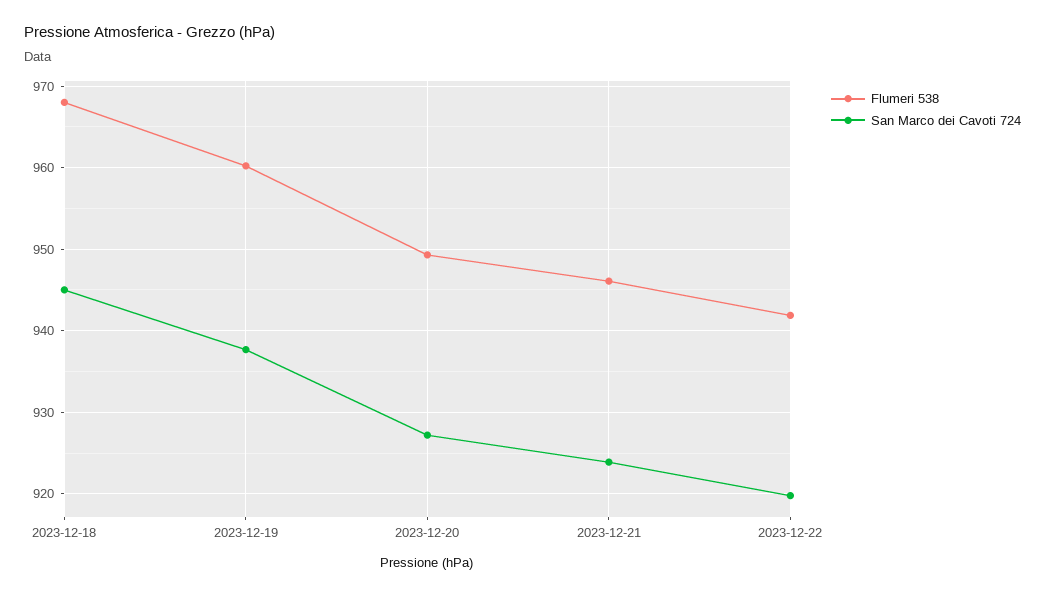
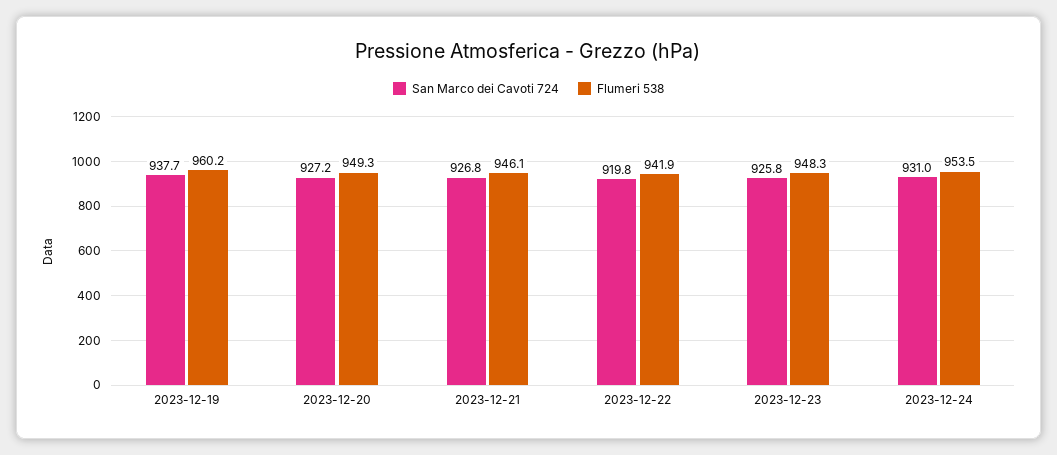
Flumeri 538, 2023-12-18: 968 -> none
San Marco dei Cavoti 724, 2023-12-18: 945 -> none
San Marco dei Cavoti 724, 2023-12-21: 924 -> 926.8
San Marco dei Cavoti 724, 2023-12-23: none -> 925.8
Flumeri 538, 2023-12-23: none -> 948.3
San Marco dei Cavoti 724, 2023-12-24: none -> 931
Flumeri 538, 2023-12-24: none -> 953.5

